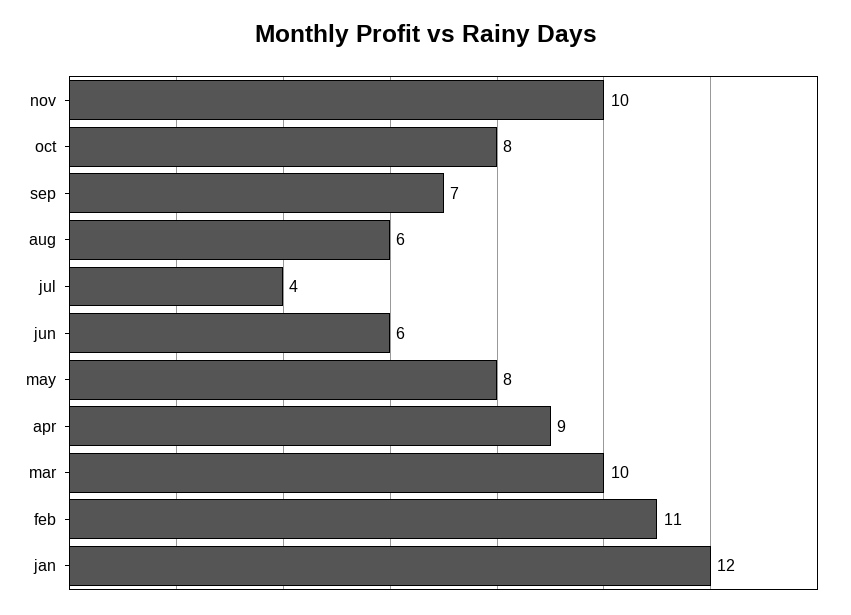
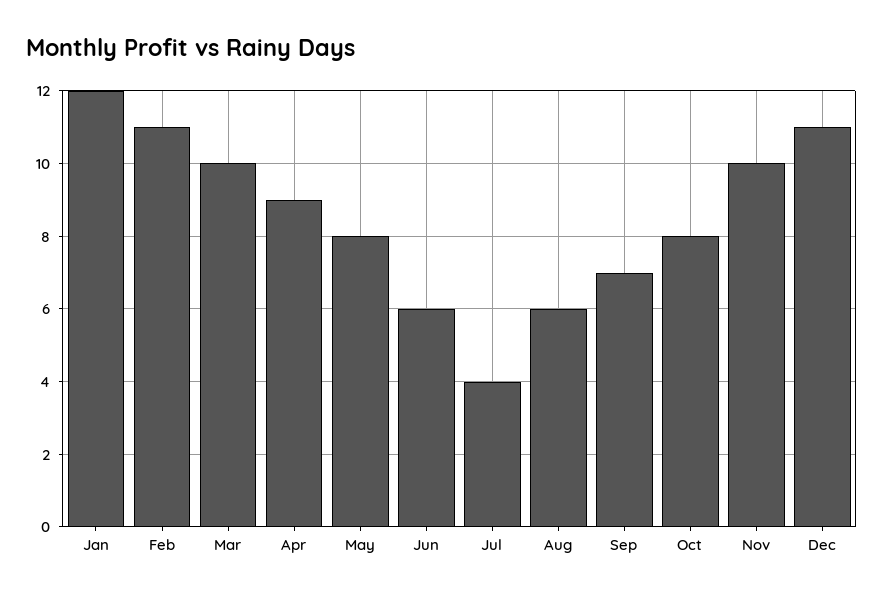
Dec: none -> 11

